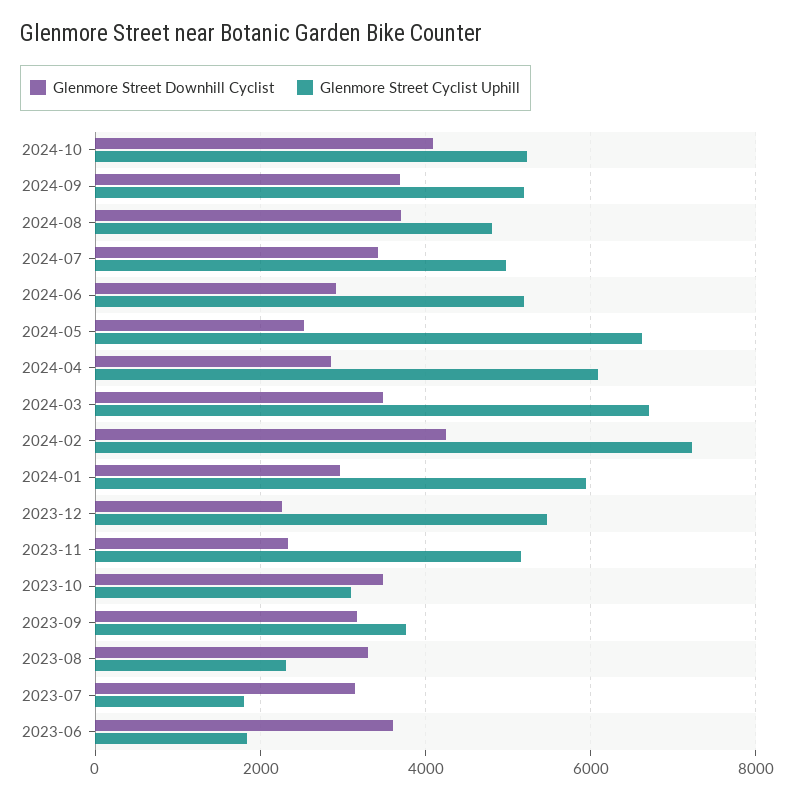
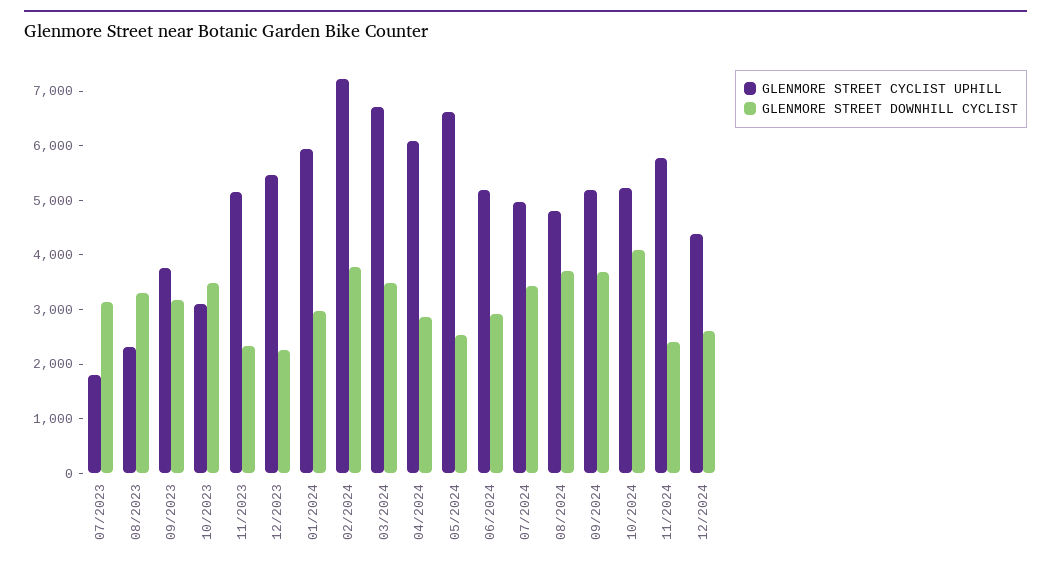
Glenmore Street Downhill Cyclist, 2024-02: 4200 -> 3800
Glenmore Street Downhill Cyclist, 2023-06: 3600 -> none
Glenmore Street Cyclist Uphill, 2023-06: 1800 -> none
Glenmore Street Cyclist Uphill, 11/2024: none -> 5800
Glenmore Street Downhill Cyclist, 11/2024: none -> 2400
Glenmore Street Cyclist Uphill, 12/2024: none -> 4400
Glenmore Street Downhill Cyclist, 12/2024: none -> 2600

